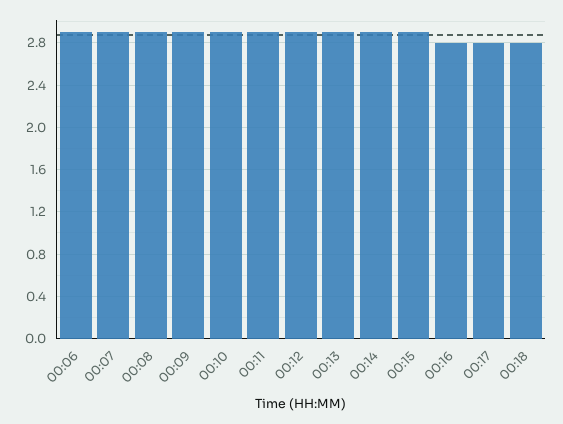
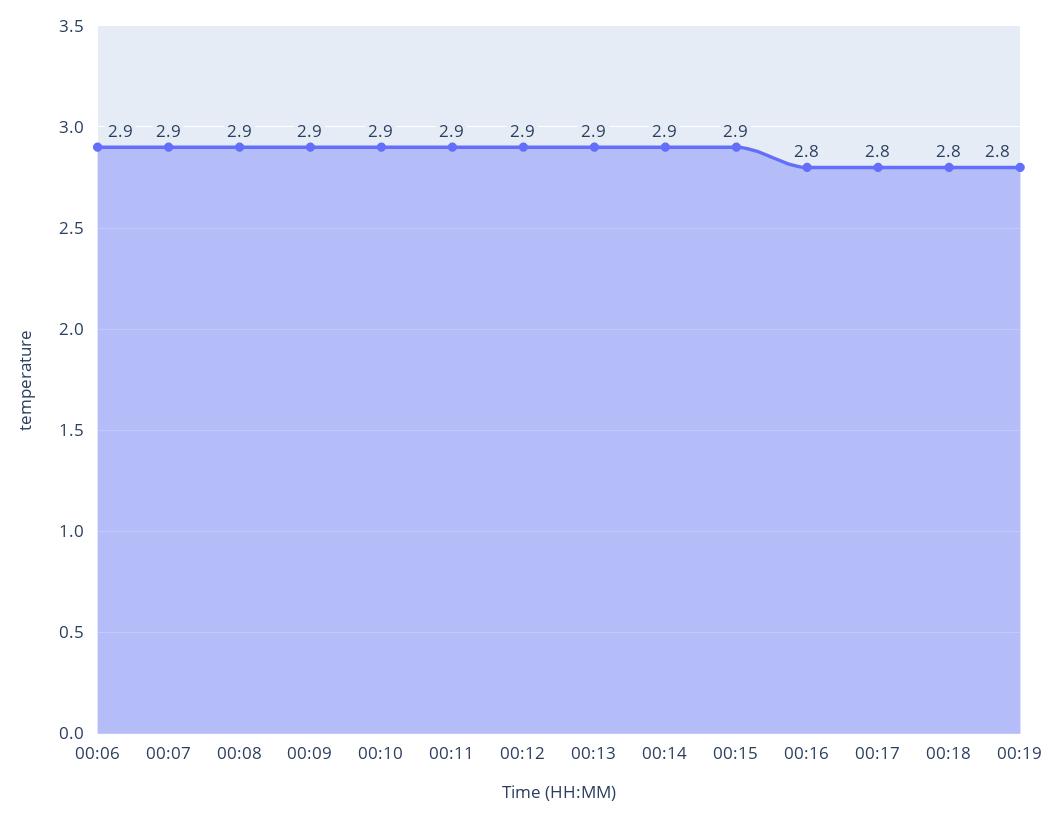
00:19: none -> 2.8

